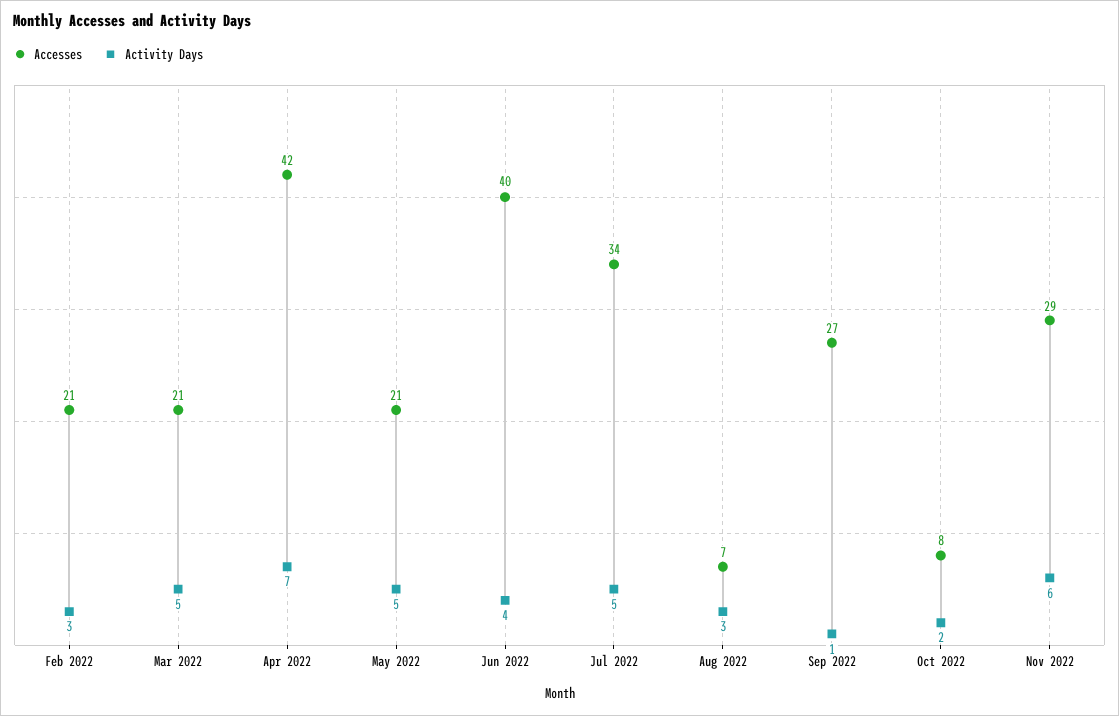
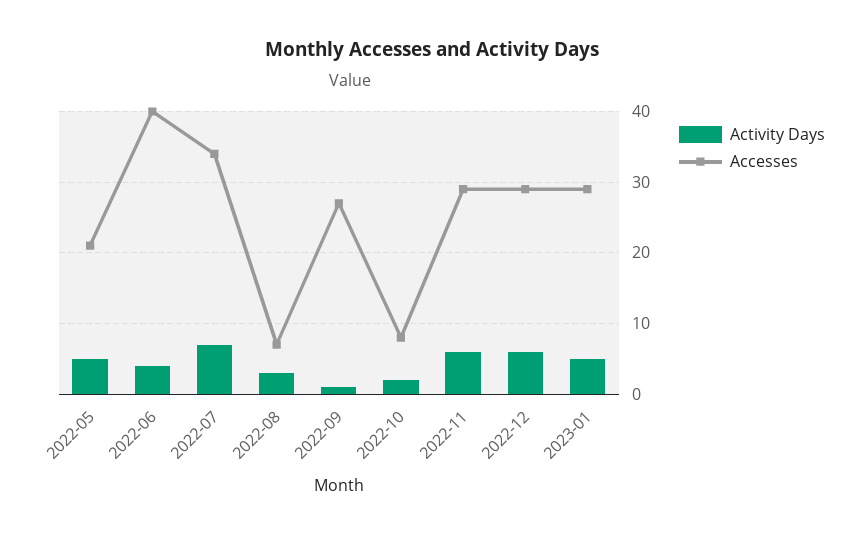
Accesses, Feb 2022: 21 -> none
Activity Days, Feb 2022: 3 -> none
Accesses, Mar 2022: 21 -> none
Activity Days, Mar 2022: 5 -> none
Accesses, Apr 2022: 42 -> none
Activity Days, Apr 2022: 7 -> none
Activity Days, Jul 2022: 5 -> 7
Activity Days, 2022-12: none -> 6
Accesses, 2022-12: none -> 29
Activity Days, 2023-01: none -> 5
Accesses, 2023-01: none -> 29

